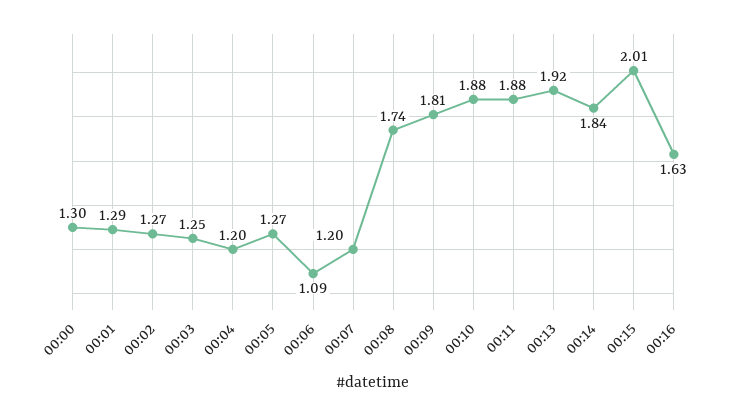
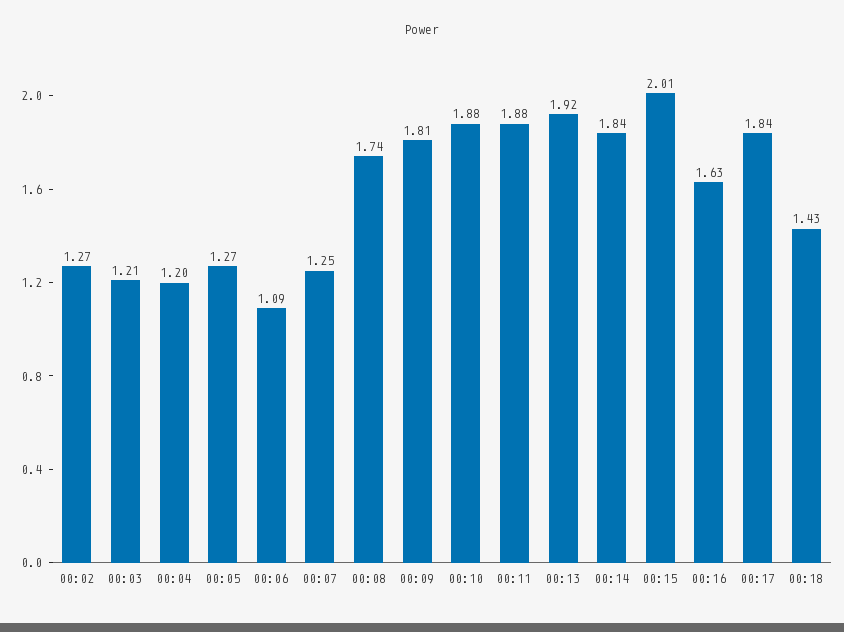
00:00: 1.3 -> none
00:01: 1.29 -> none
00:03: 1.25 -> 1.21
00:07: 1.2 -> 1.25
00:17: none -> 1.84
00:18: none -> 1.43

